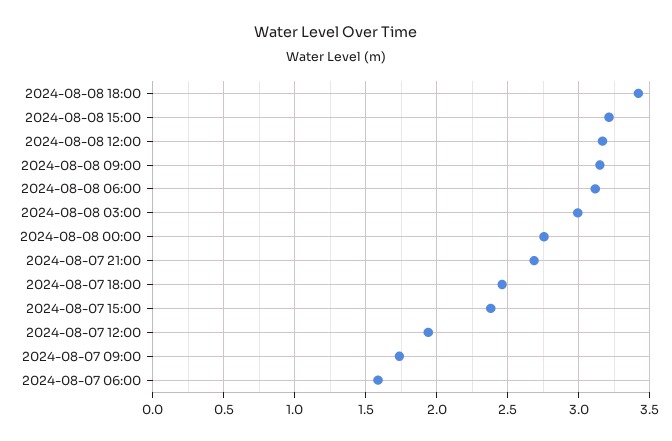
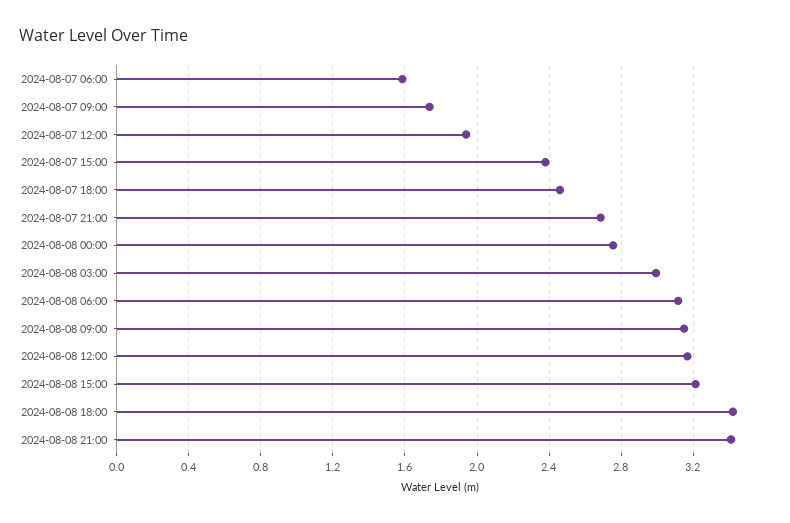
2024-08-08 21:00: none -> 3.4

